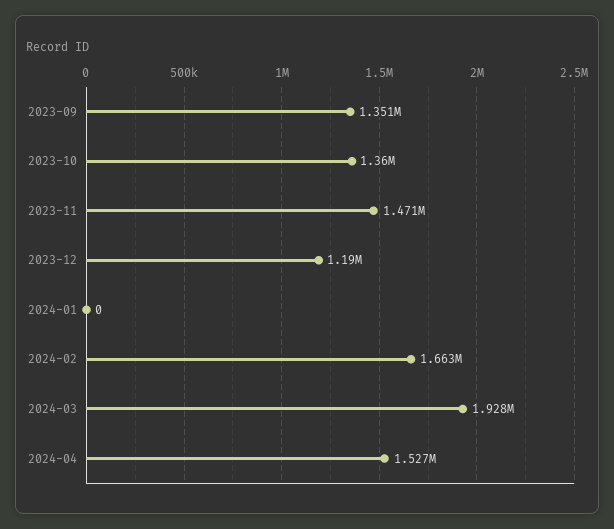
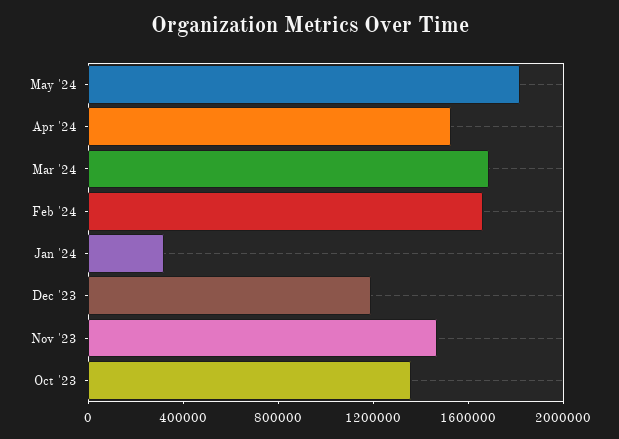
2023-09: 1351000 -> none
2024-01: 0 -> 300000
2024-03: 1928000 -> 1700000
May '24: none -> 1800000

